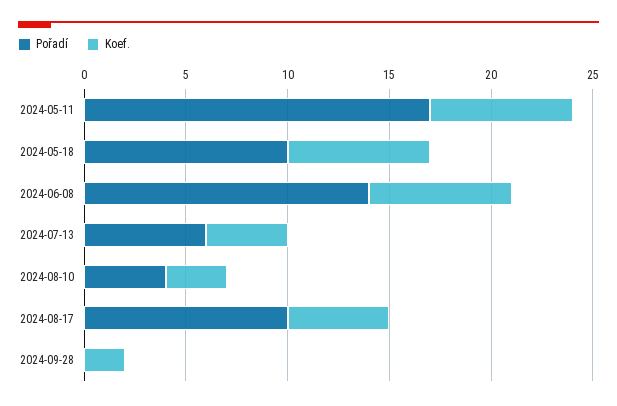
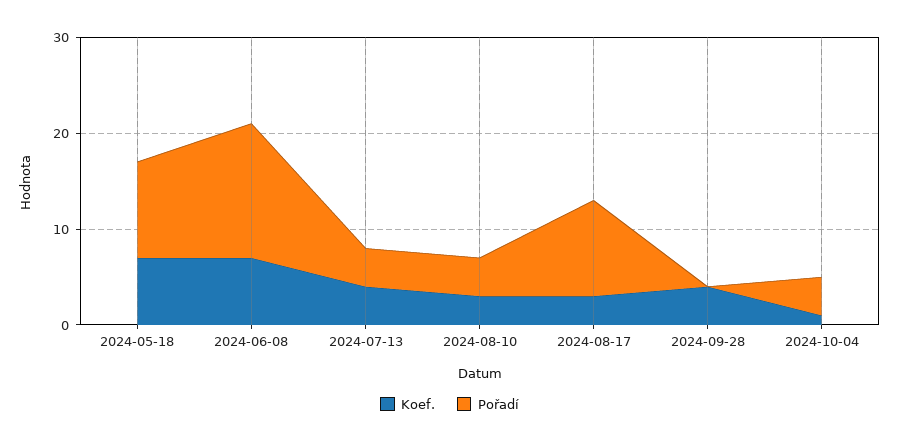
Pořadí, 2024-05-11: 17 -> none
Koef., 2024-05-11: 7 -> none
Pořadí, 2024-07-13: 6 -> 4
Koef., 2024-08-17: 5 -> 3
Koef., 2024-09-28: 2 -> 4
Koef., 2024-10-04: none -> 1
Pořadí, 2024-10-04: none -> 4

